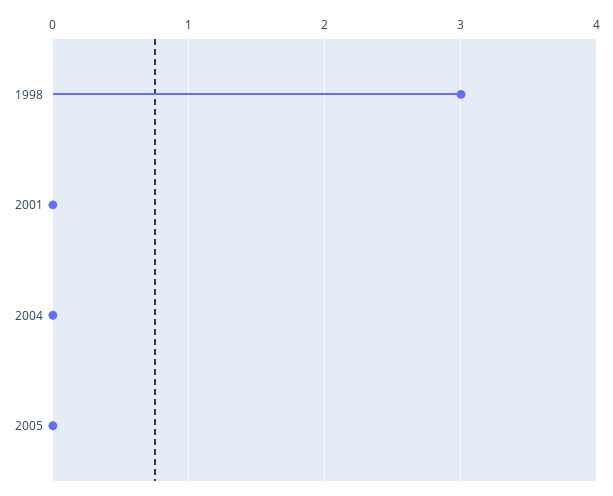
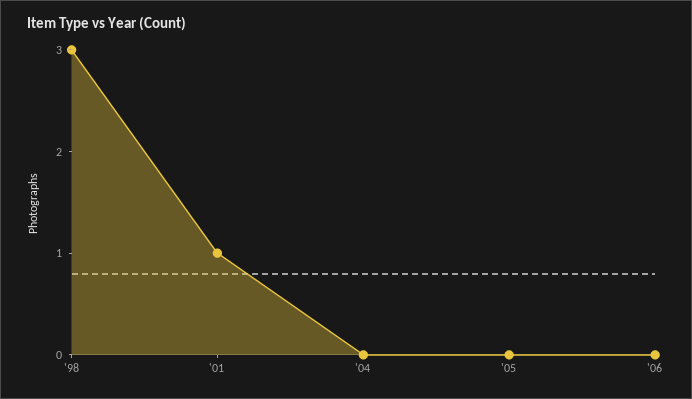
2001: 0 -> 1
'06: none -> 0

